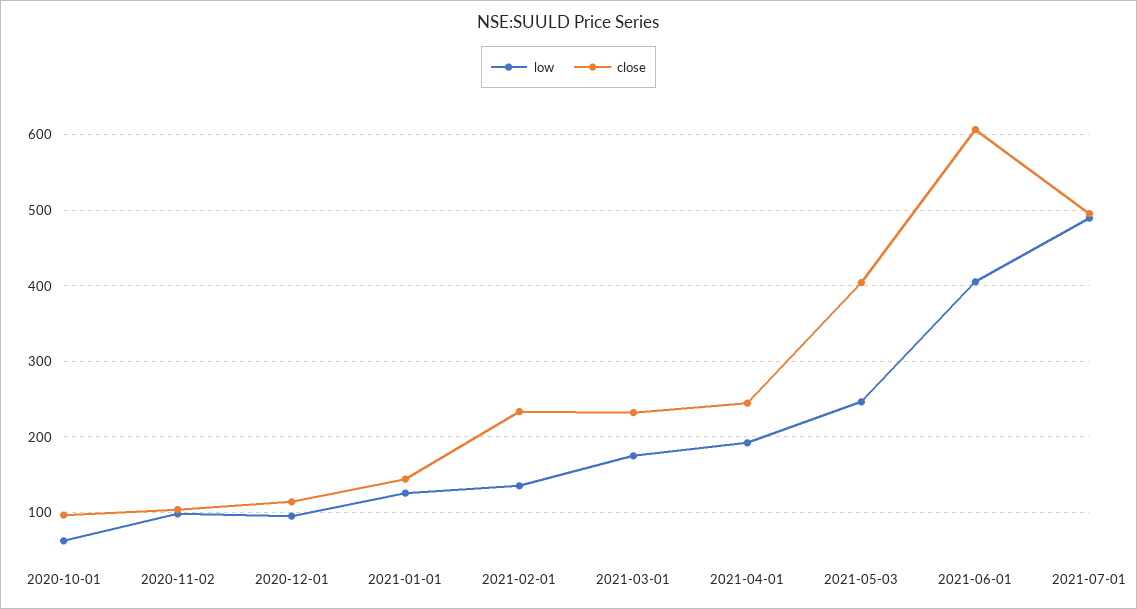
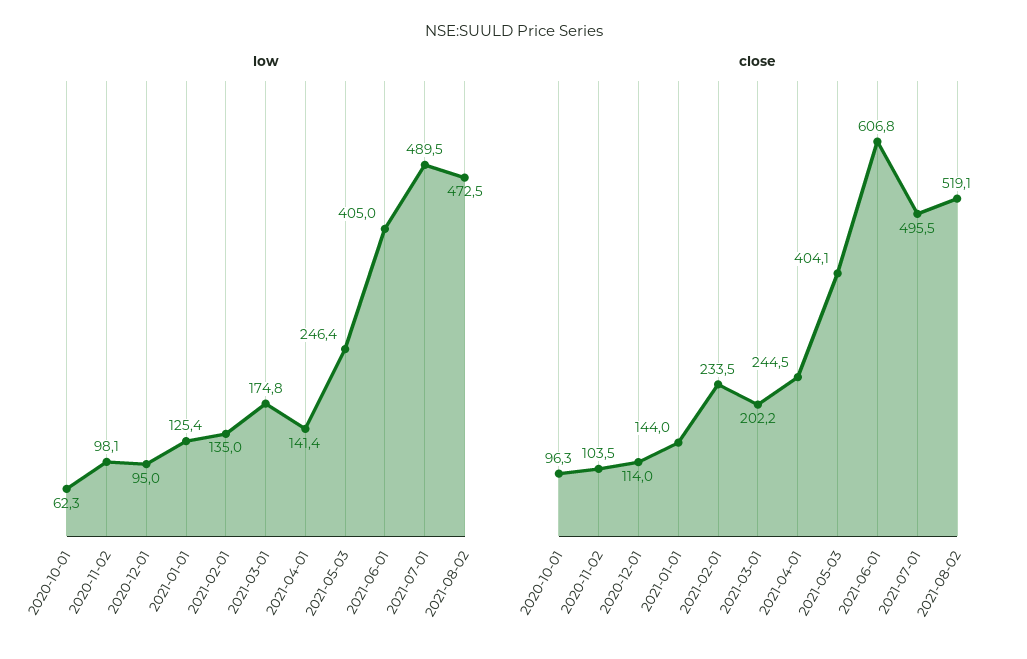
close, 2021-03-01: 230 -> 202.2
low, 2021-04-01: 190 -> 141.4
low, 2021-08-02: none -> 472.5
close, 2021-08-02: none -> 519.1

